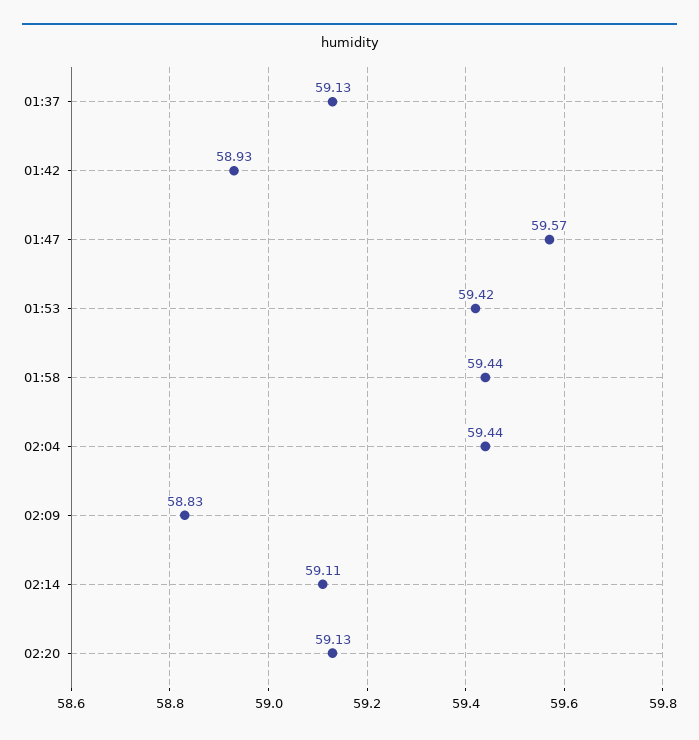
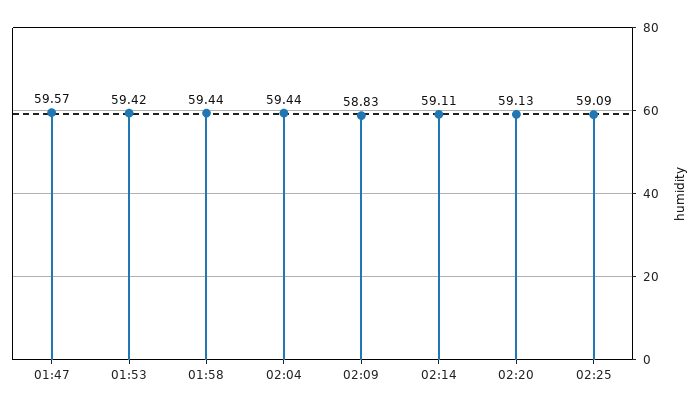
01:37: 59.13 -> none
01:42: 58.93 -> none
02:25: none -> 59.09

